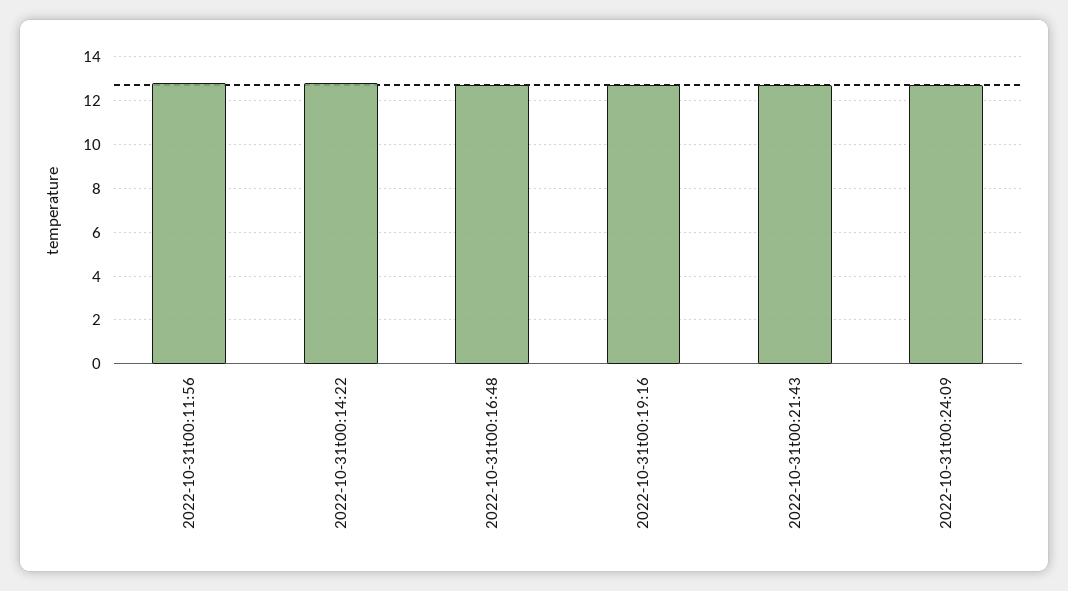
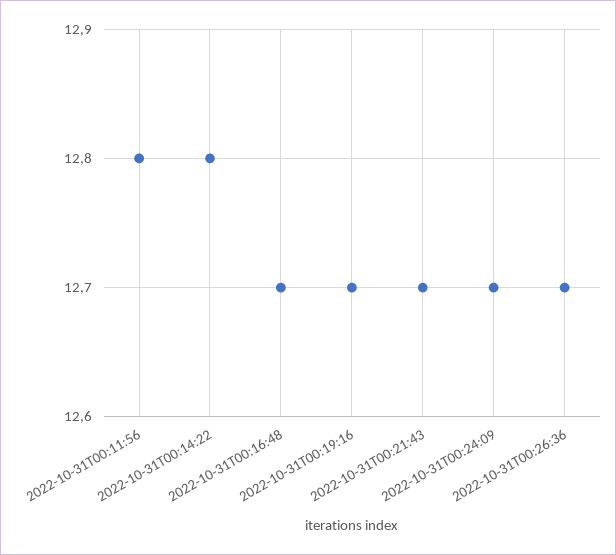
2022-10-31T00:26:36: none -> 12.7

